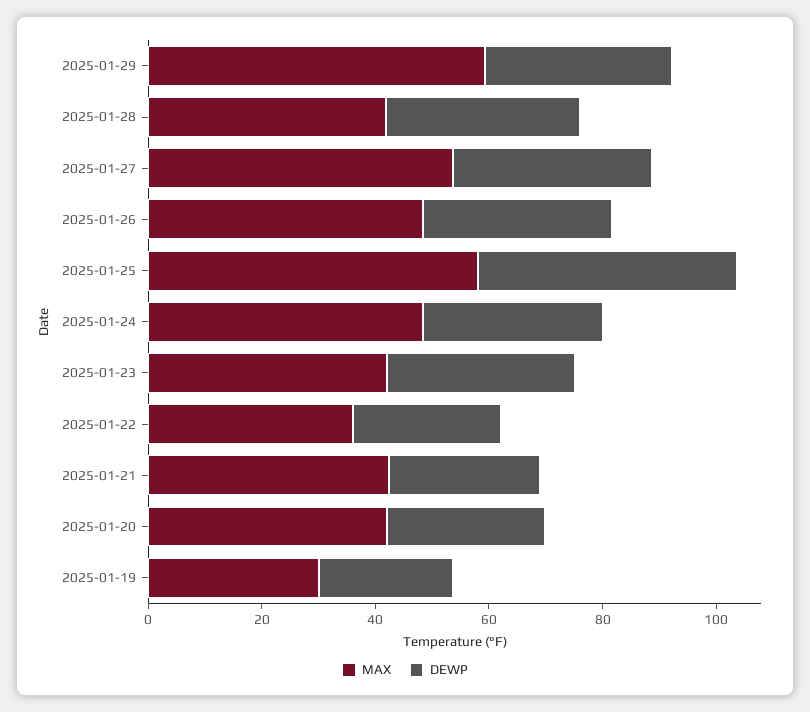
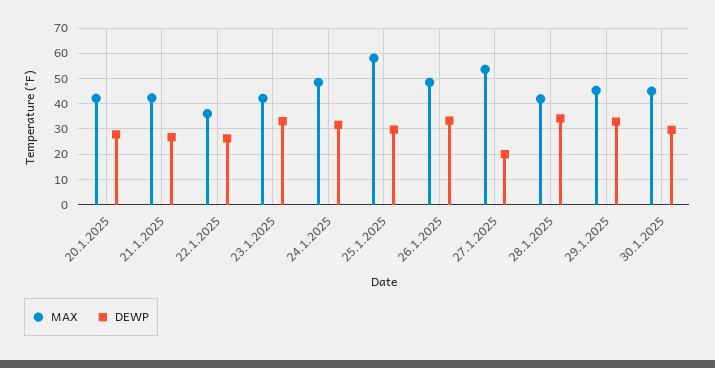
MAX, 2025-01-29: 60 -> 45
DEWP, 2025-01-27: 35 -> 20
DEWP, 2025-01-25: 45 -> 30
MAX, 2025-01-19: 30 -> none
DEWP, 2025-01-19: 25 -> none
MAX, 30.1.2025: none -> 45
DEWP, 30.1.2025: none -> 30

